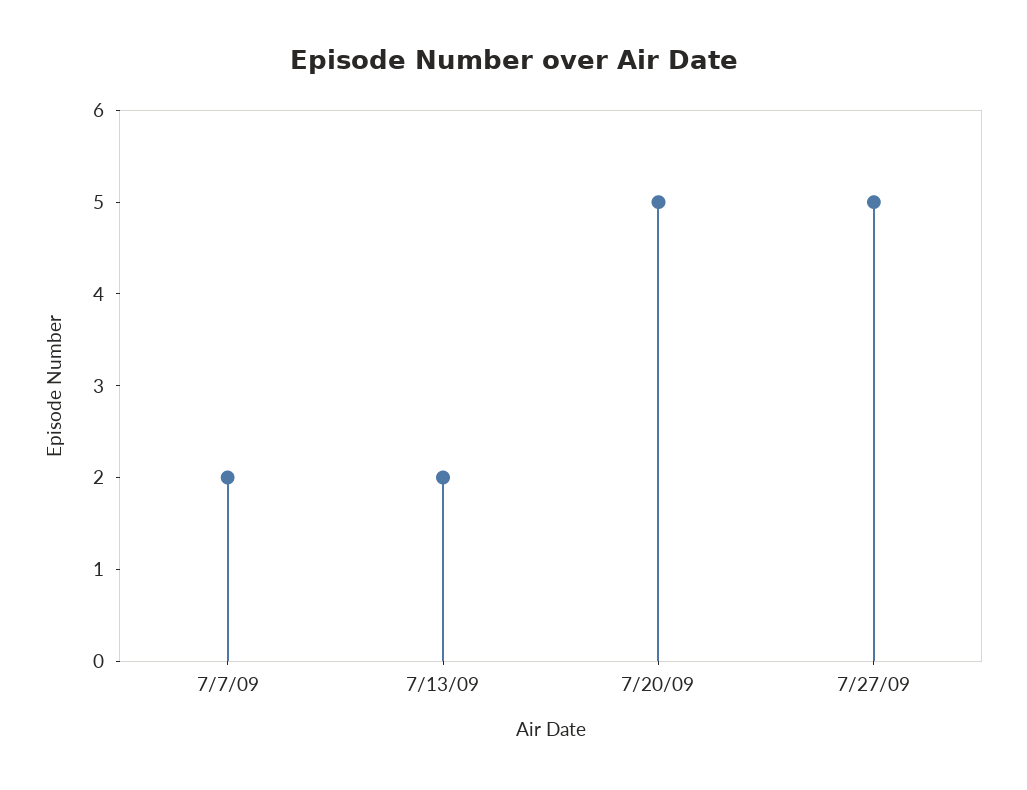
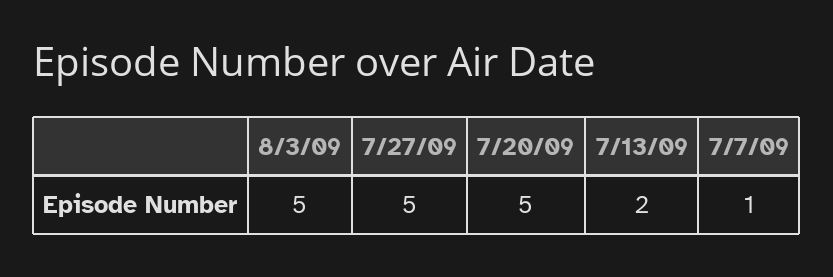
7/7/09: 2 -> 1
8/3/09: none -> 5

